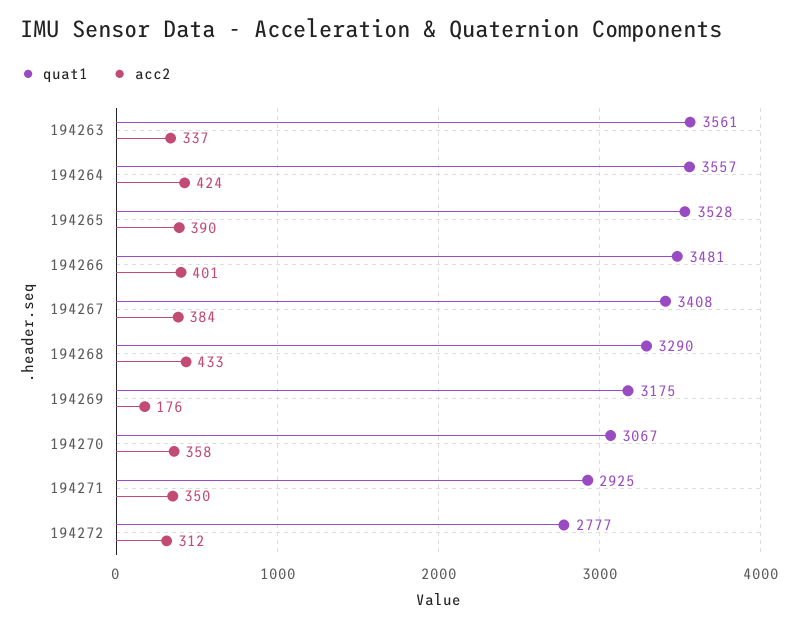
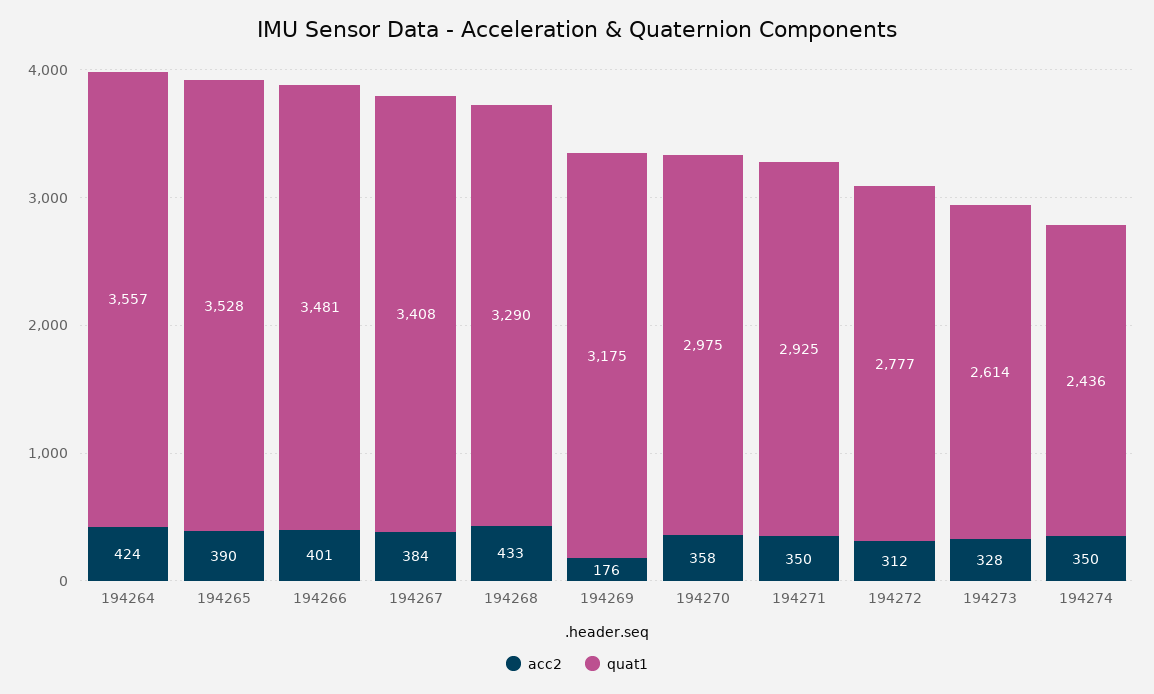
quat1, 194263: 3561 -> none
acc2, 194263: 337 -> none
quat1, 194270: 3067 -> 2975
acc2, 194273: none -> 328
quat1, 194273: none -> 2614
acc2, 194274: none -> 350
quat1, 194274: none -> 2436

